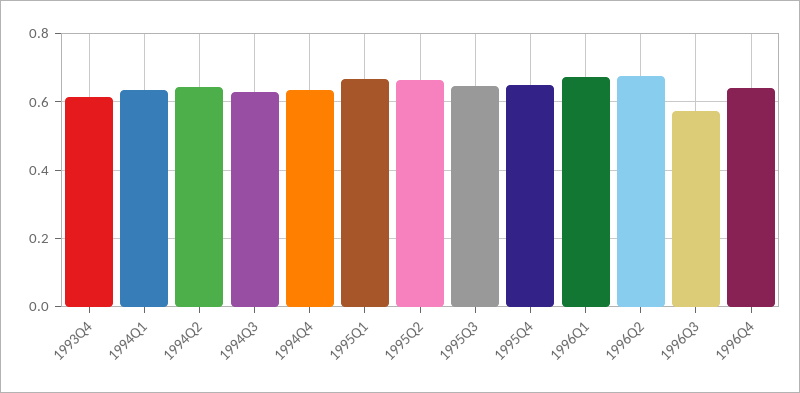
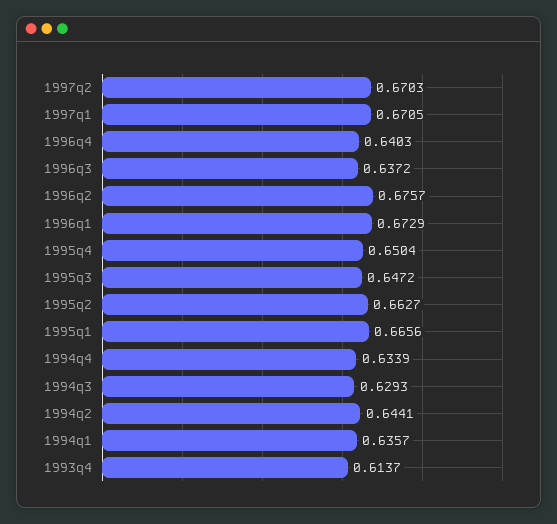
1996Q3: 0.58 -> 0.6372
1997q2: none -> 0.6703
1997q1: none -> 0.6705

